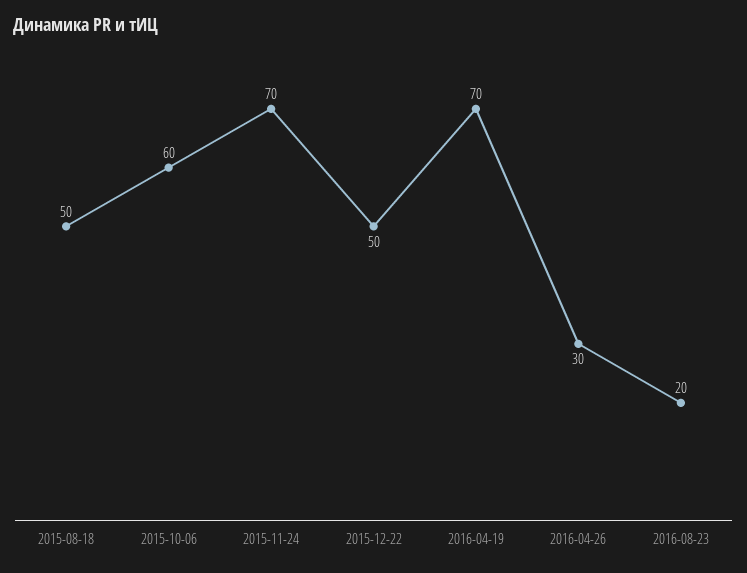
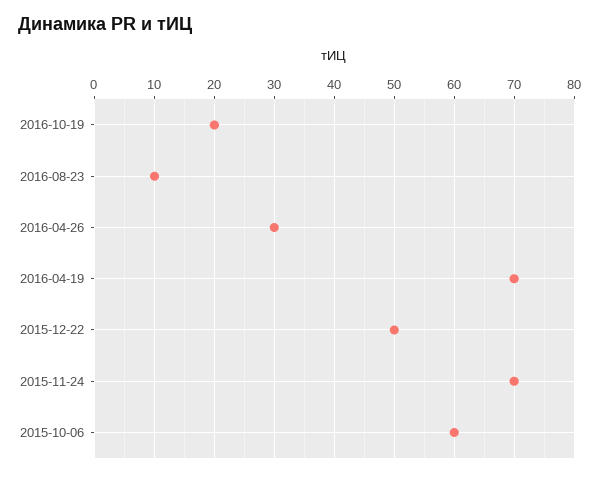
2015-08-18: 50 -> none
2016-08-23: 20 -> 10
2016-10-19: none -> 20

